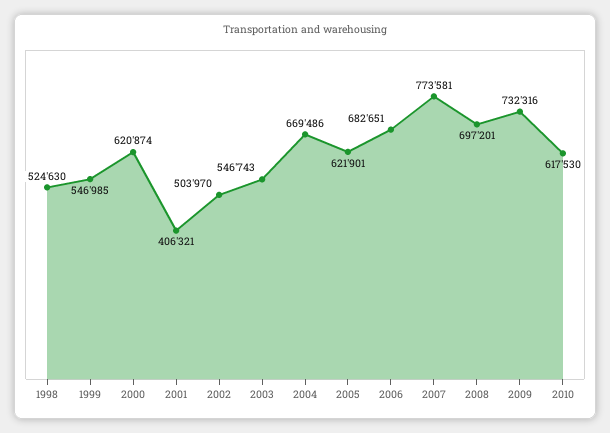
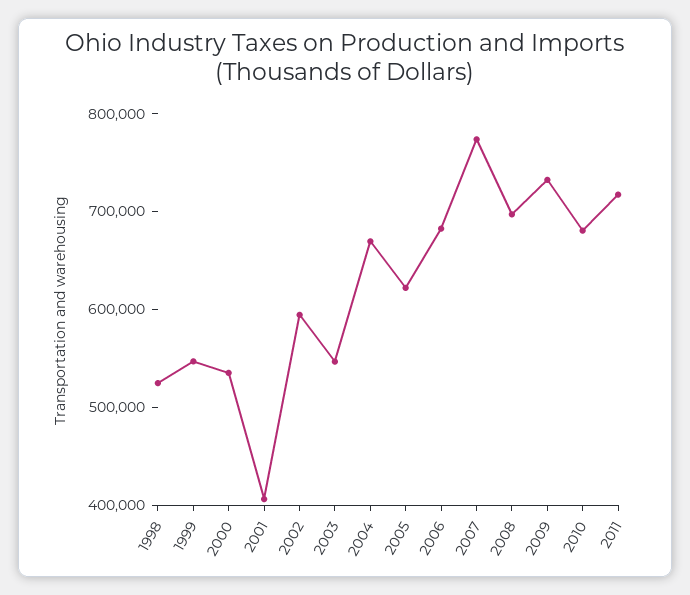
2000: 620874 -> 540000
2002: 503970 -> 600000
2010: 617530 -> 680000
2011: none -> 720000

